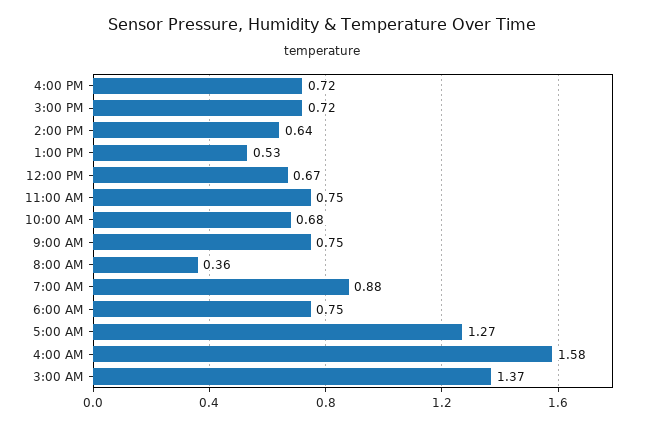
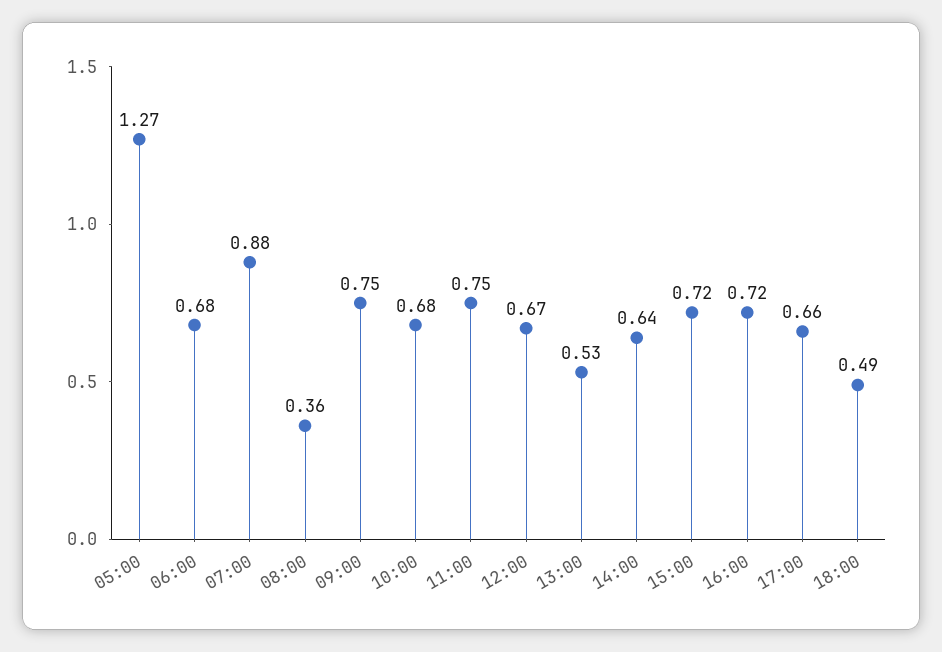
6:00 AM: 0.75 -> 0.68
4:00 AM: 1.58 -> none
3:00 AM: 1.37 -> none
17:00: none -> 0.66
18:00: none -> 0.49

